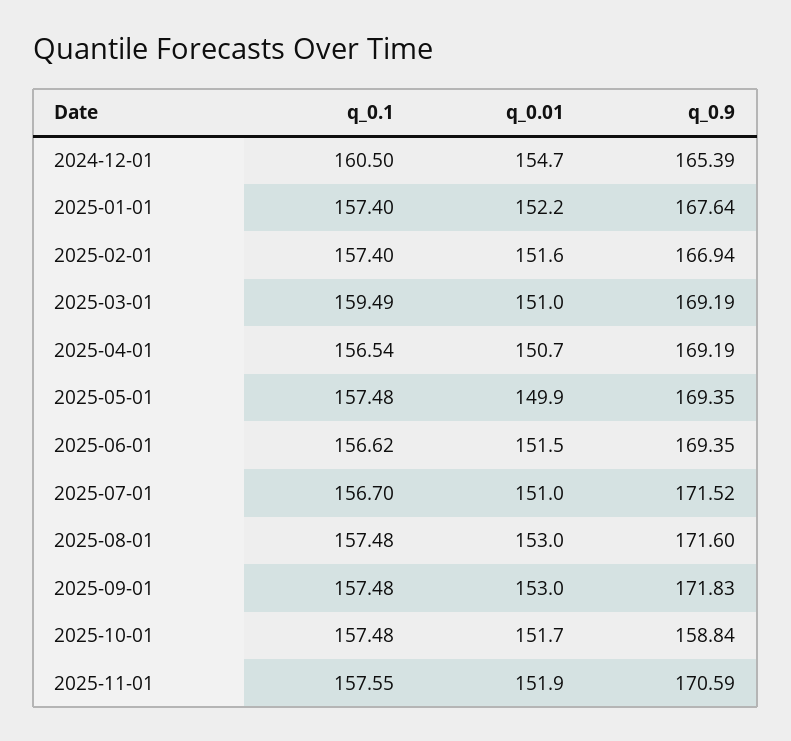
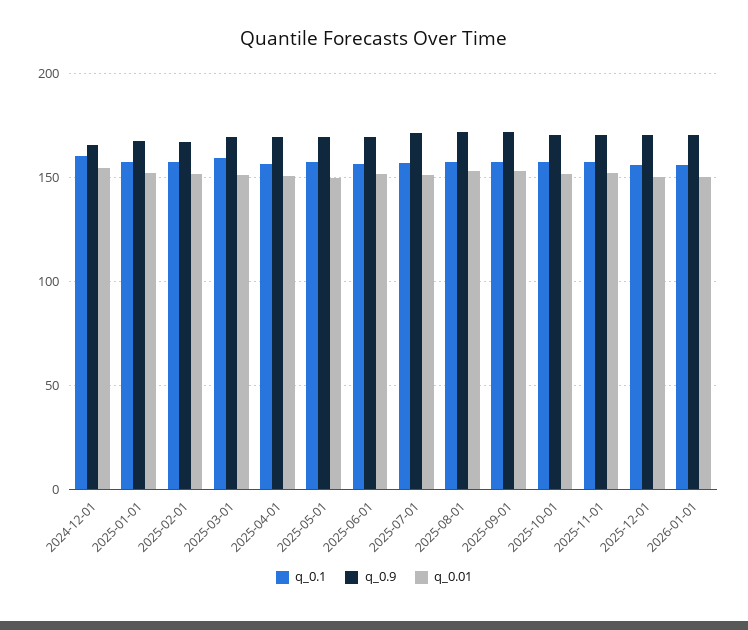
q_0.9, 2025-10-01: 158.84 -> 170
q_0.1, 2025-12-01: none -> 155
q_0.9, 2025-12-01: none -> 170
q_0.01, 2025-12-01: none -> 150
q_0.1, 2026-01-01: none -> 155
q_0.9, 2026-01-01: none -> 170
q_0.01, 2026-01-01: none -> 150

